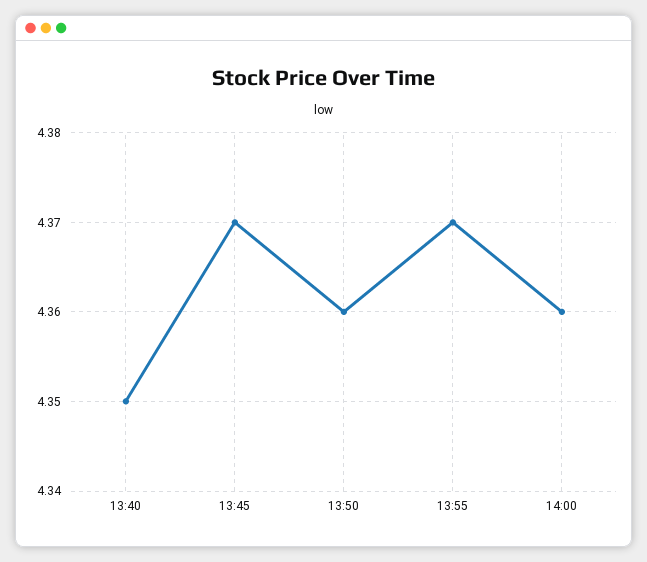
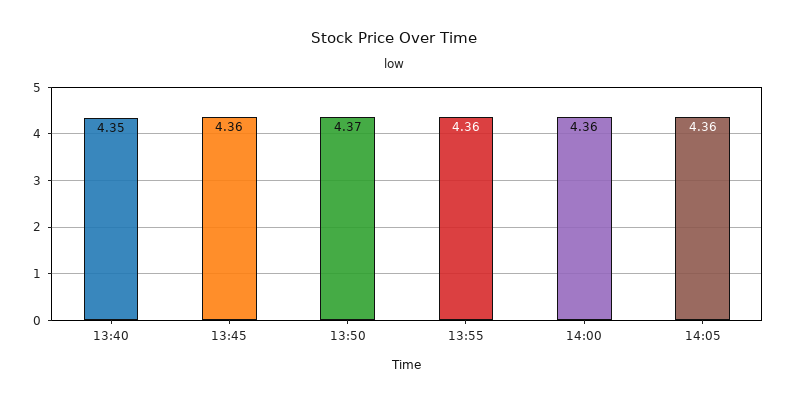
13:45: 4.37 -> 4.36
13:50: 4.36 -> 4.37
13:55: 4.37 -> 4.36
14:05: none -> 4.36

